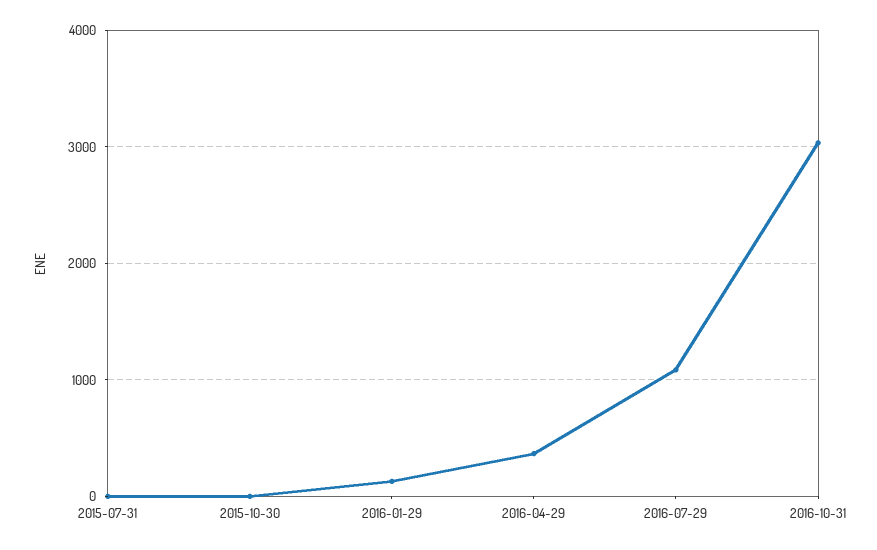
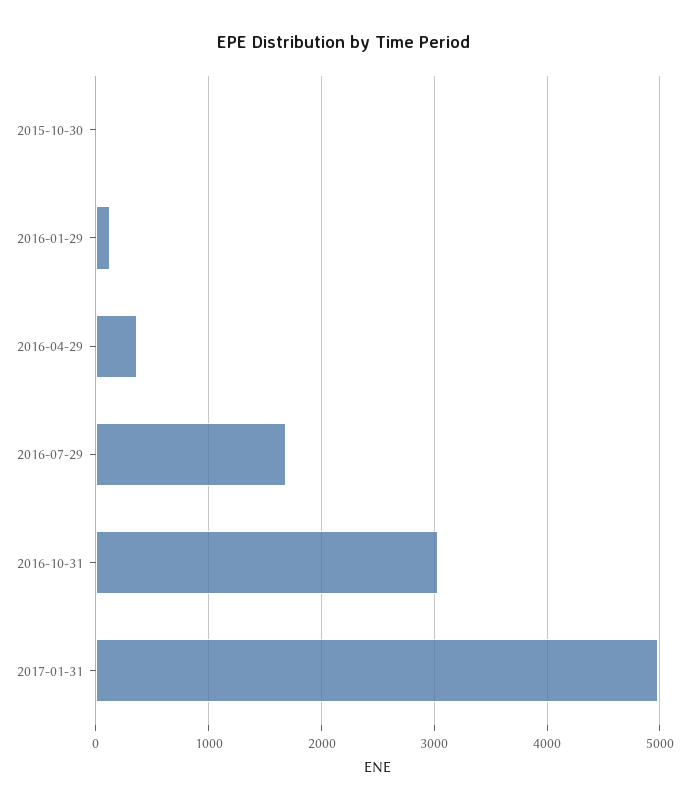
2015-07-31: 0 -> none
2016-07-29: 1100 -> 1700
2017-01-31: none -> 5000

